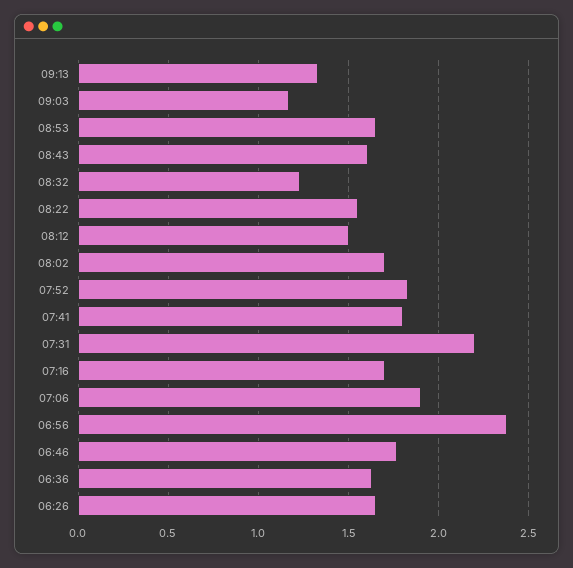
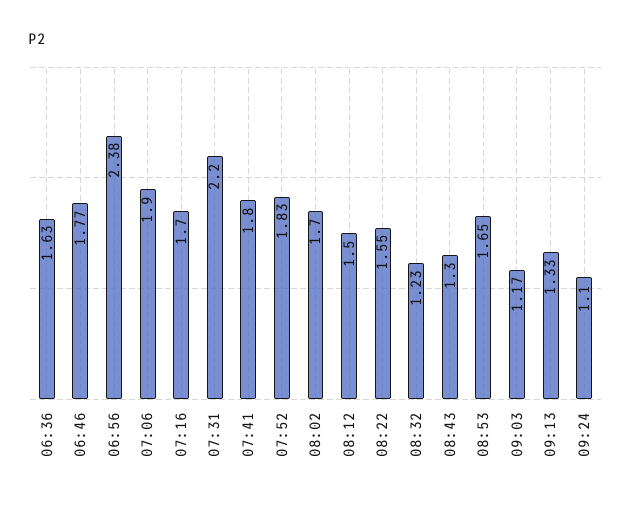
08:43: 1.6 -> 1.3
06:26: 1.65 -> none
09:24: none -> 1.1

